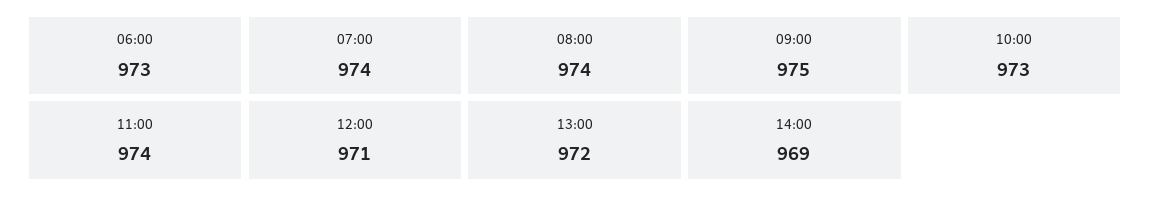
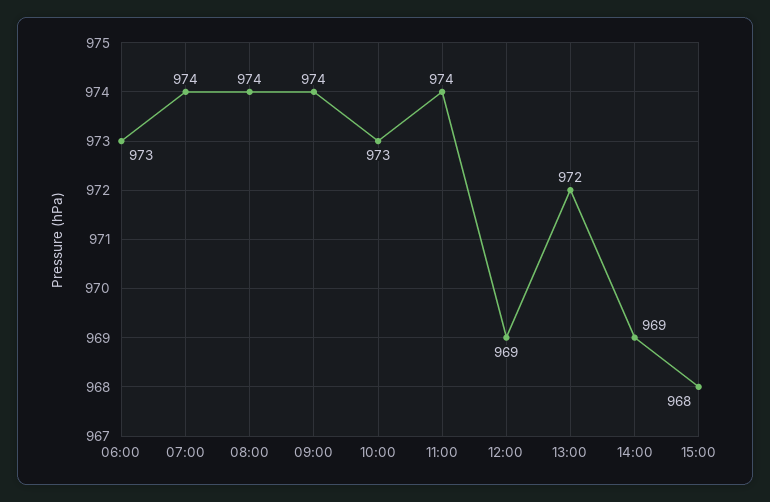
09:00: 975 -> 974
12:00: 971 -> 969
15:00: none -> 968

